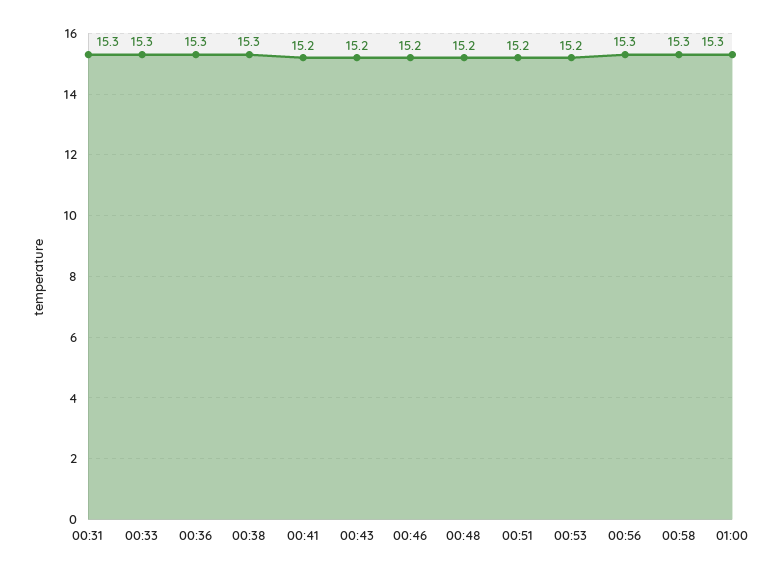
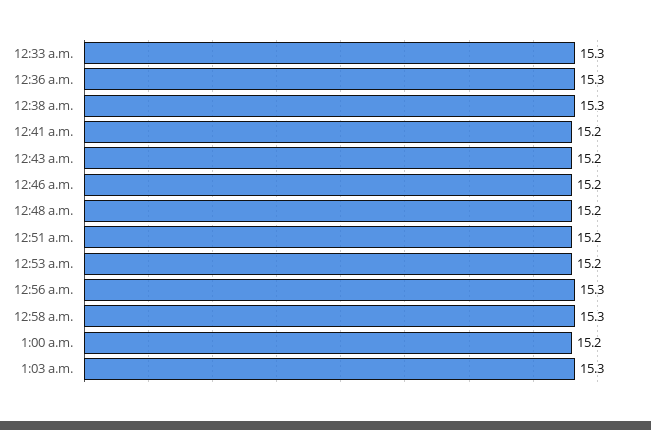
00:31: 15.3 -> none
01:00: 15.3 -> 15.2
1:03 a.m.: none -> 15.3

